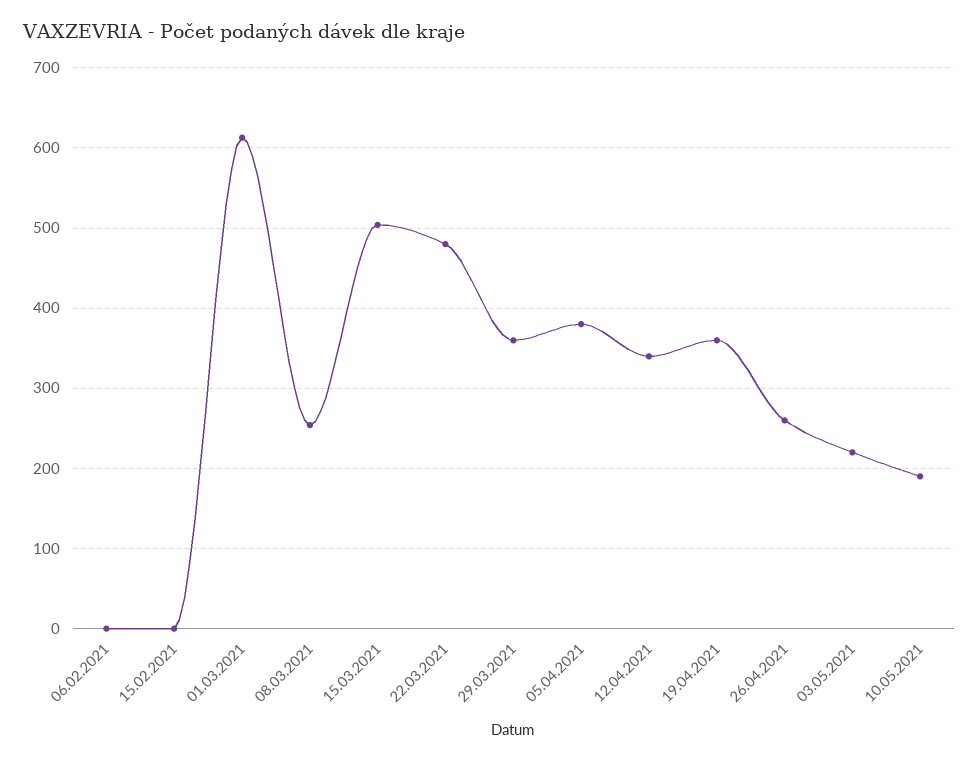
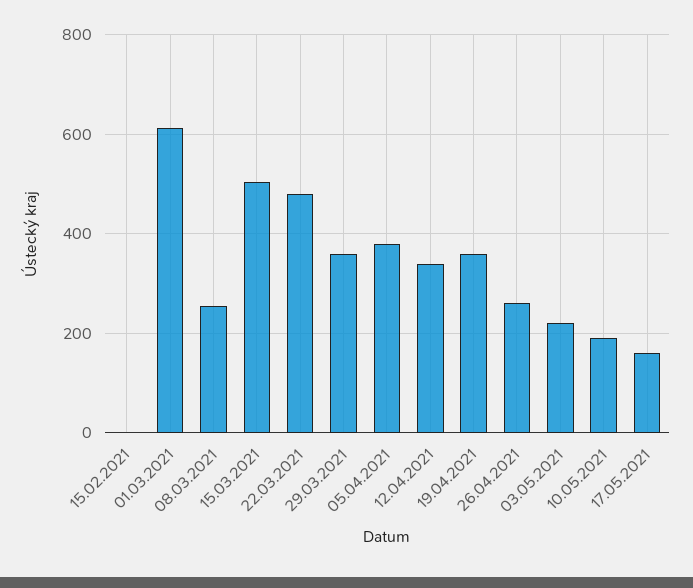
06.02.2021: 0 -> none
17.05.2021: none -> 160

